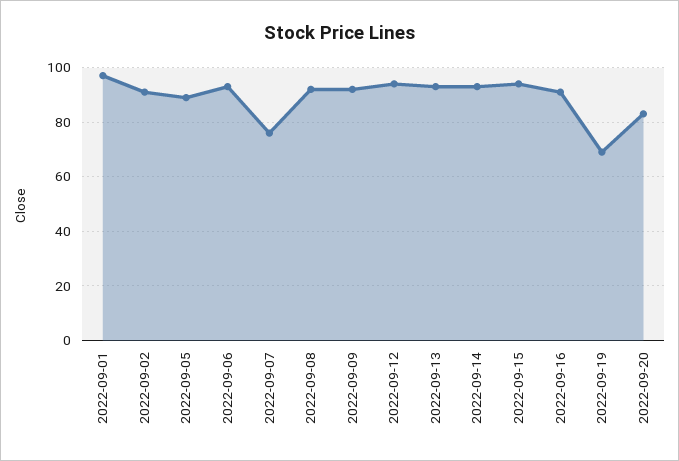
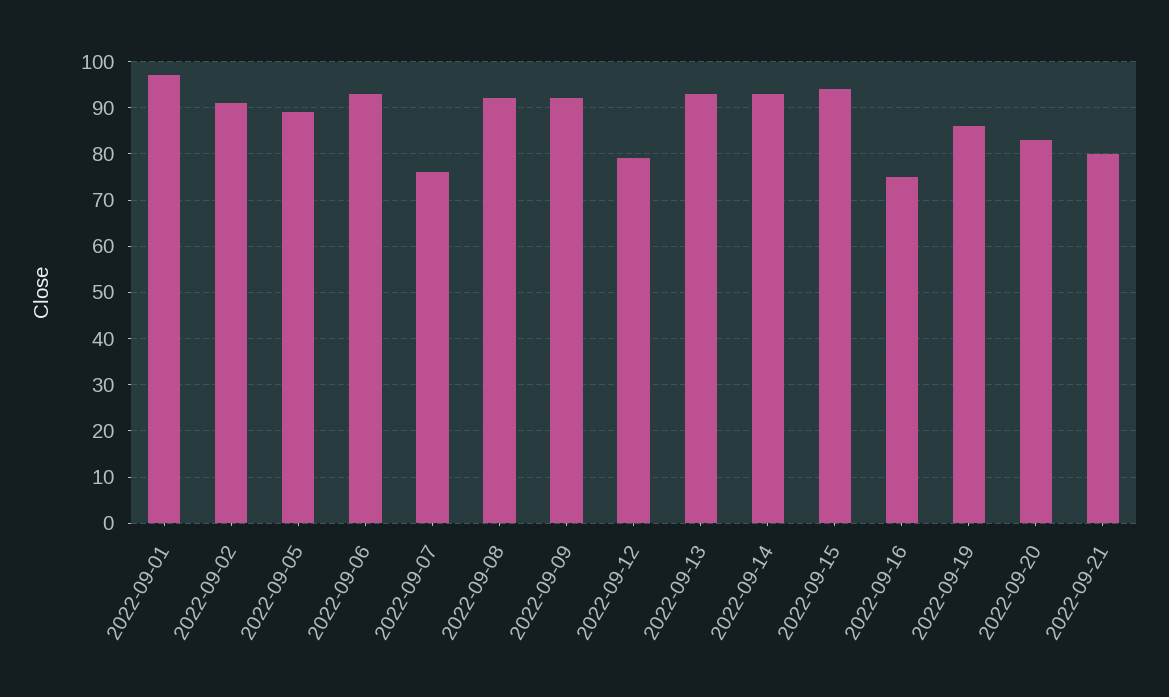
2022-09-12: 95 -> 80
2022-09-16: 90 -> 75
2022-09-19: 70 -> 85
2022-09-21: none -> 80

